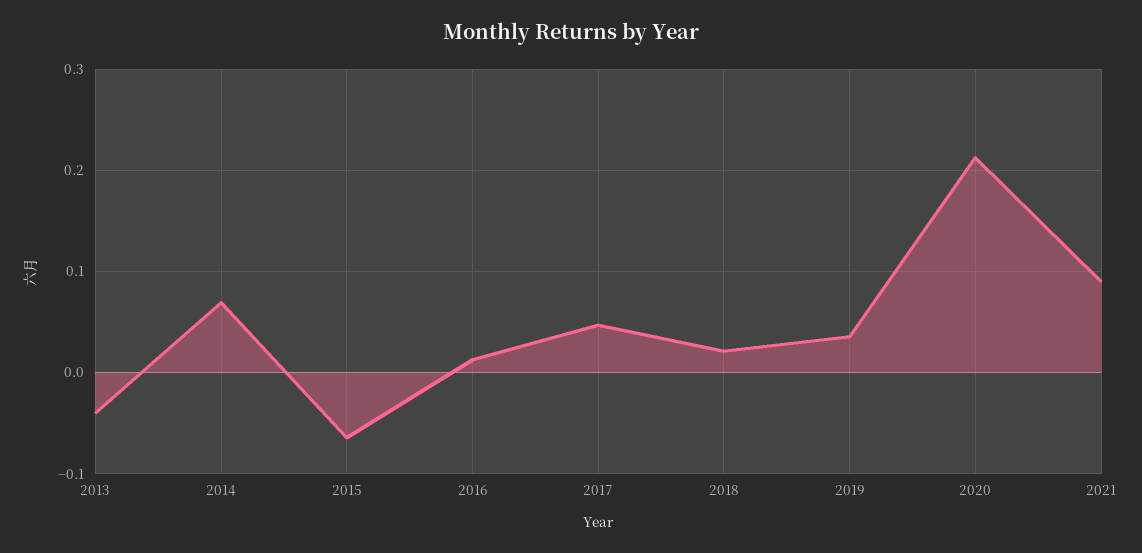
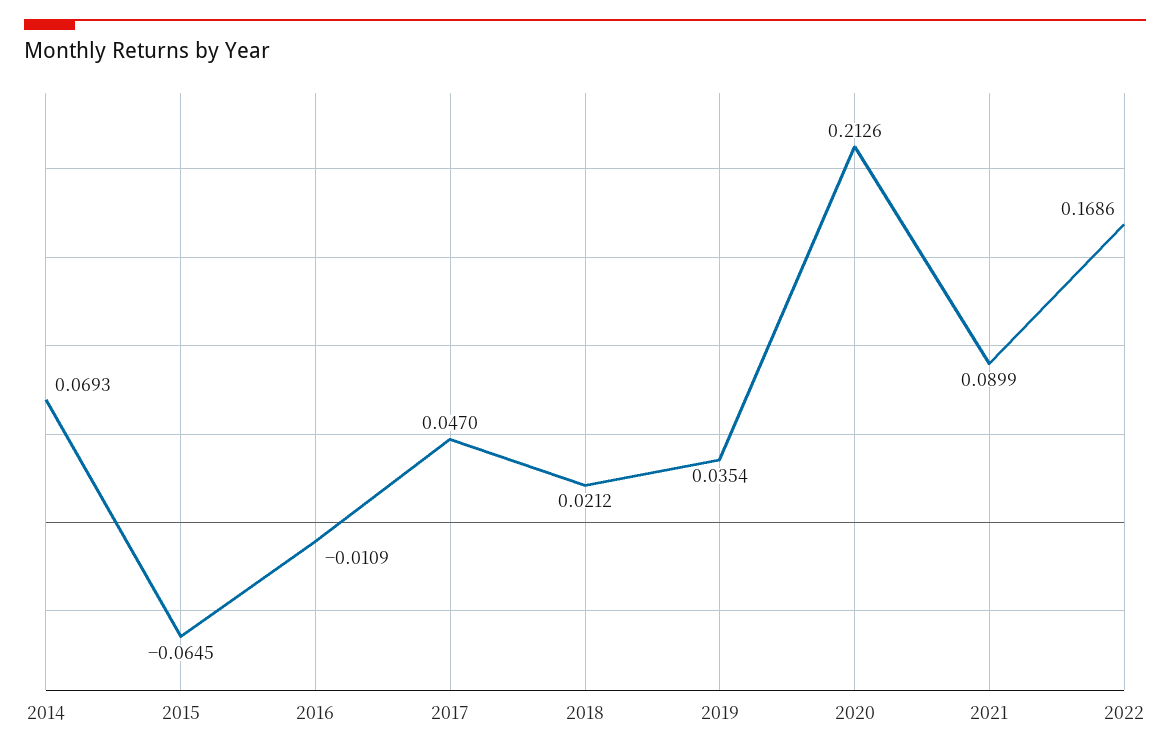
2013: -0.04 -> none
2016: 0.01 -> -0.0109
2022: none -> 0.1686

